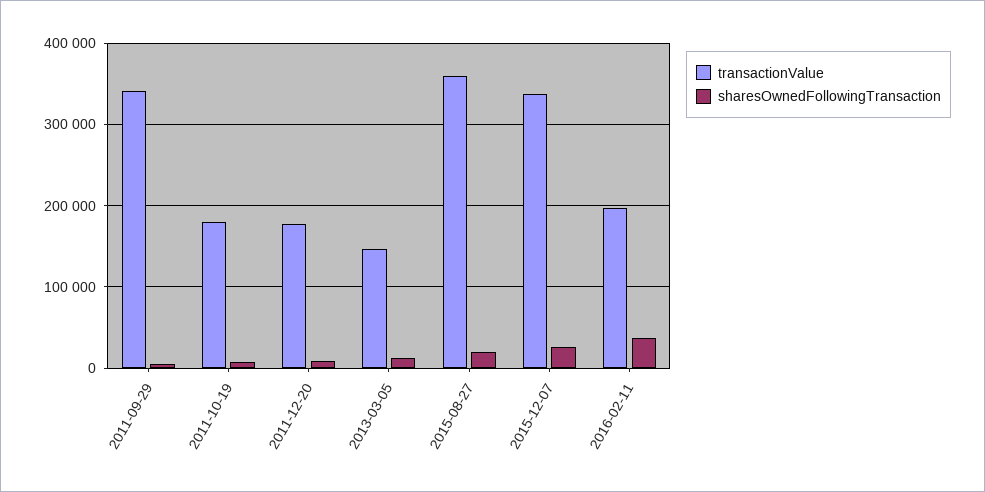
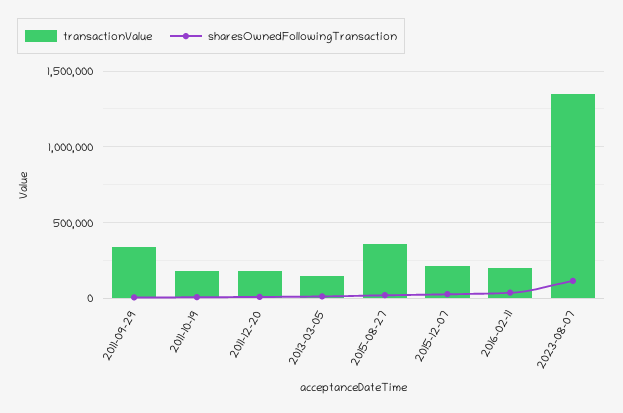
transactionValue, 2015-12-07: 340000 -> 200000
transactionValue, 2023-08-07: none -> 1350000
sharesOwnedFollowingTransaction, 2023-08-07: none -> 100000

